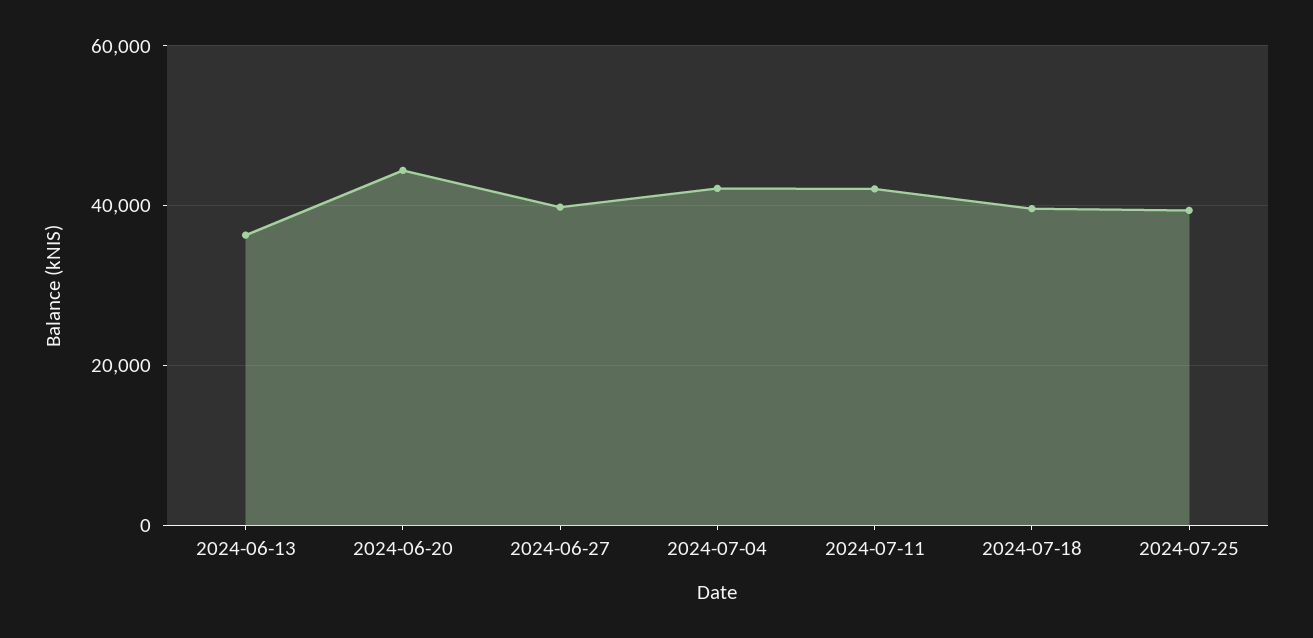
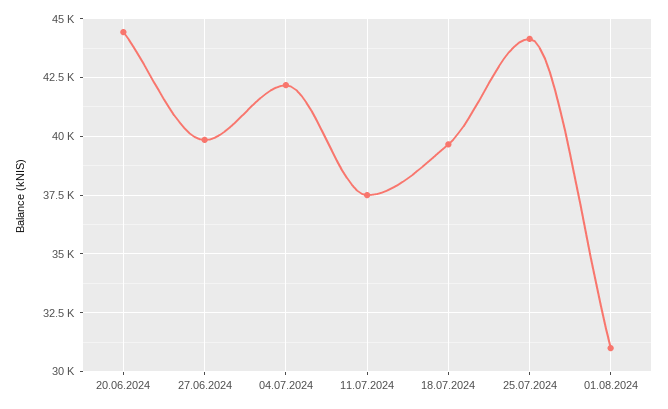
2024-06-13: 36000 -> none
2024-07-11: 42000 -> 37500
2024-07-25: 40000 -> 44000
01.08.2024: none -> 31000

